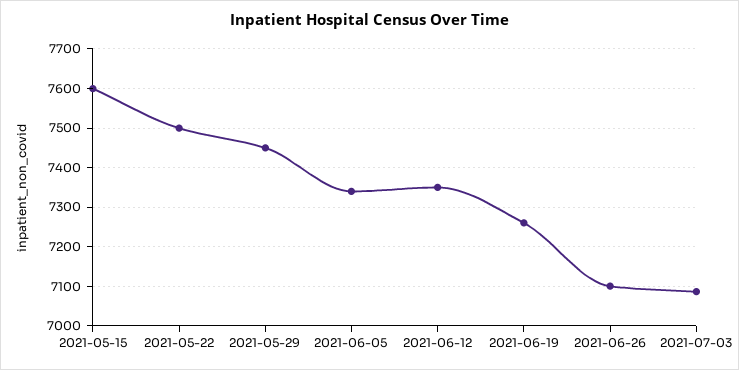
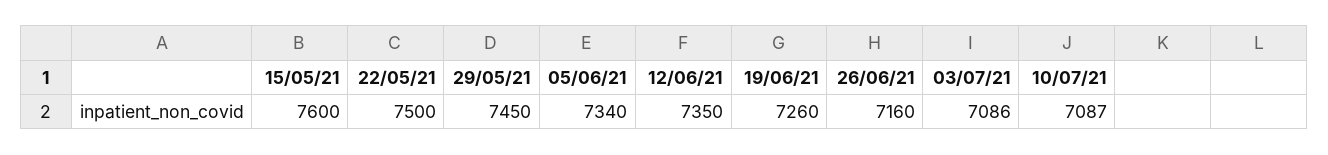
2021-06-26: 7100 -> 7160
10/07/21: none -> 7087

